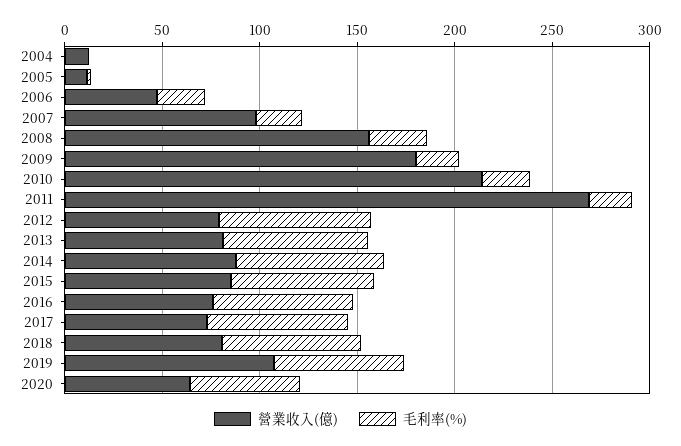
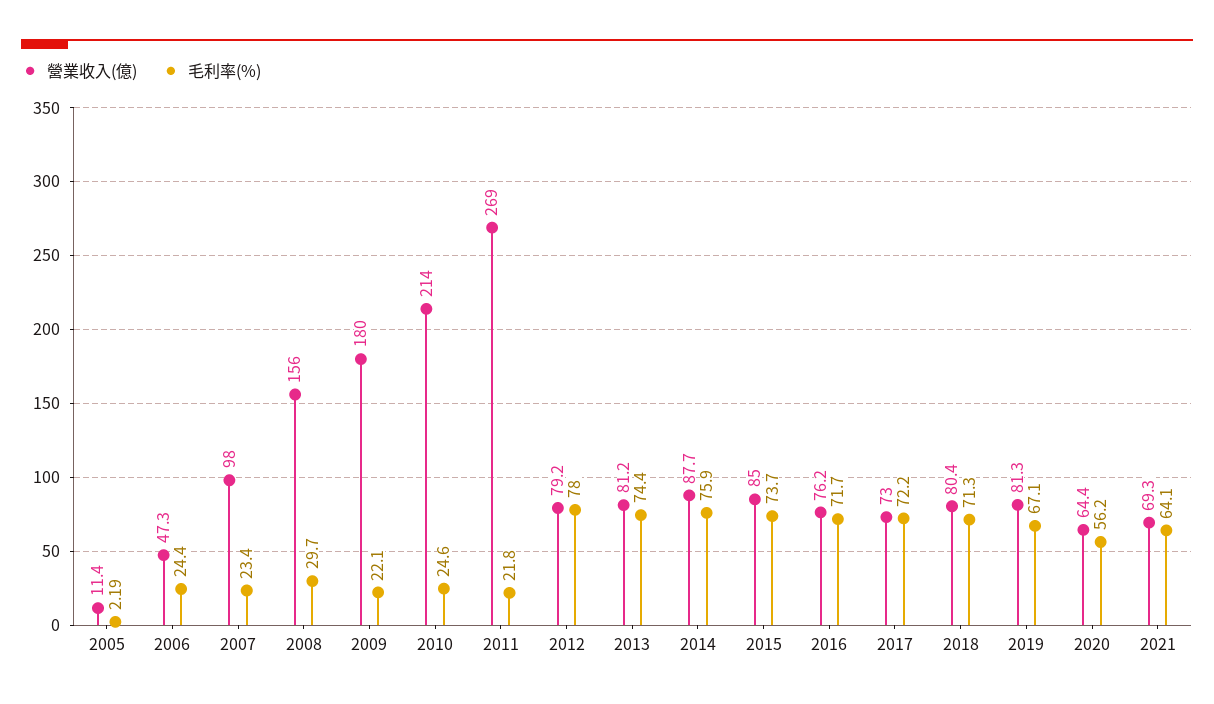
營業收入(億), 2004: 10 -> none
毛利率(%), 2004: 0 -> none
營業收入(億), 2019: 110 -> 81.3
營業收入(億), 2021: none -> 69.3
毛利率(%), 2021: none -> 64.1

